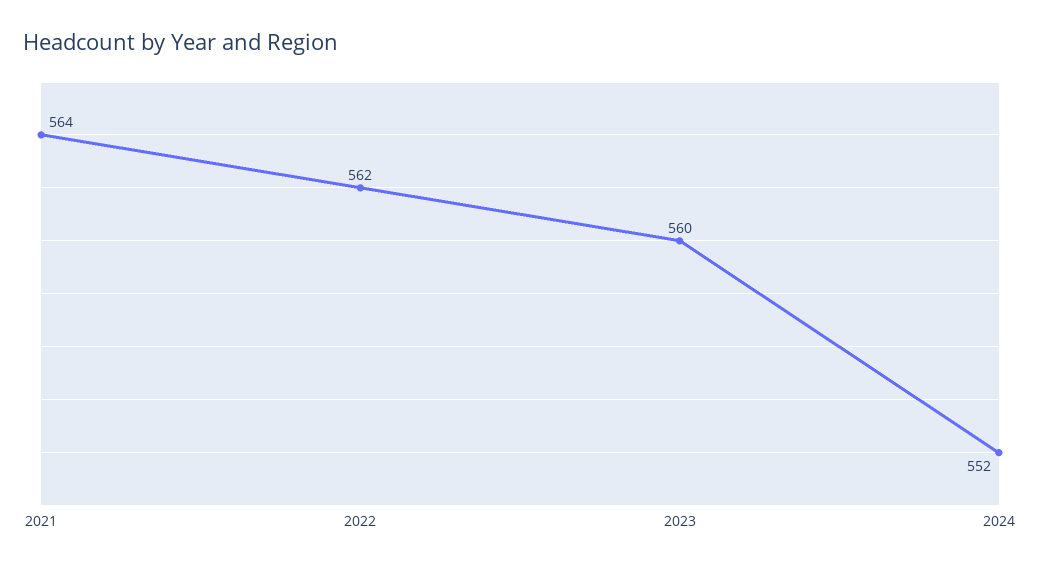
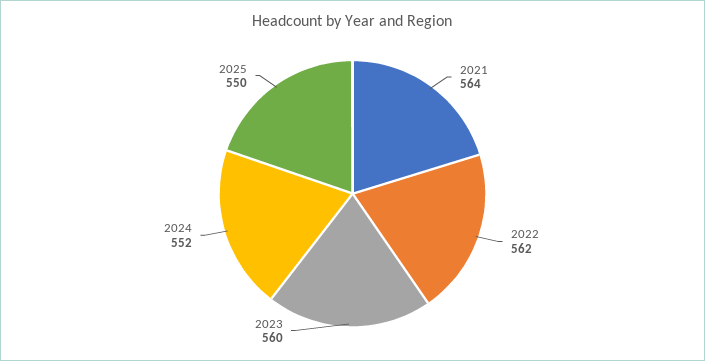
2025: none -> 550

